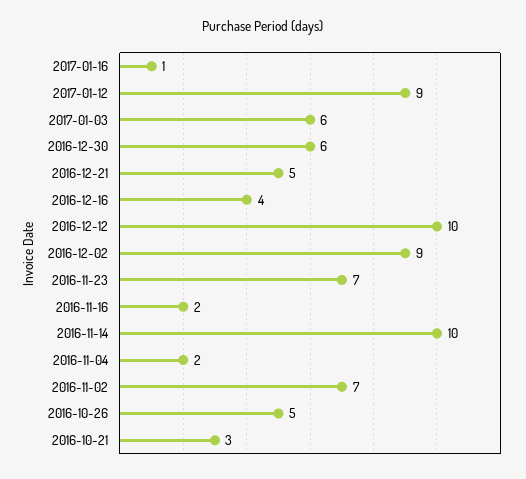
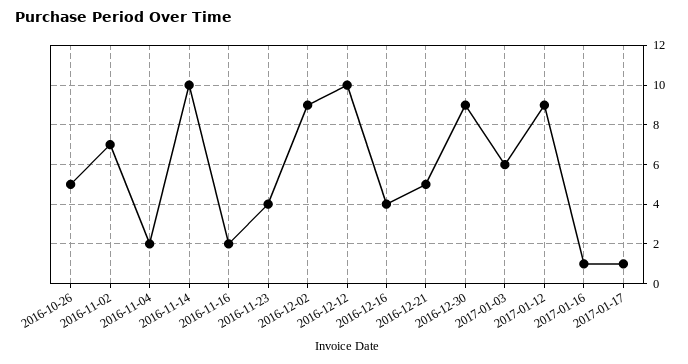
2016-12-30: 6 -> 9
2016-11-23: 7 -> 4
2016-10-21: 3 -> none
2017-01-17: none -> 1

